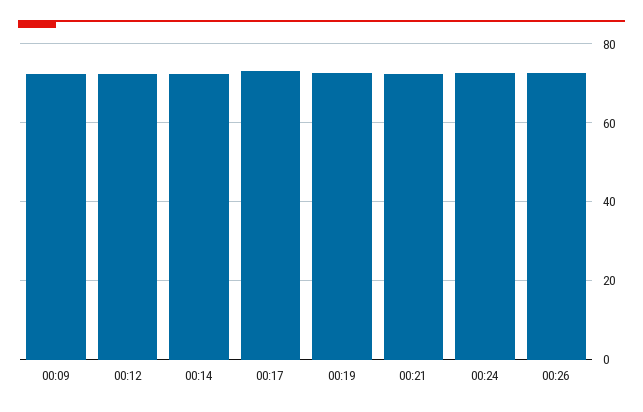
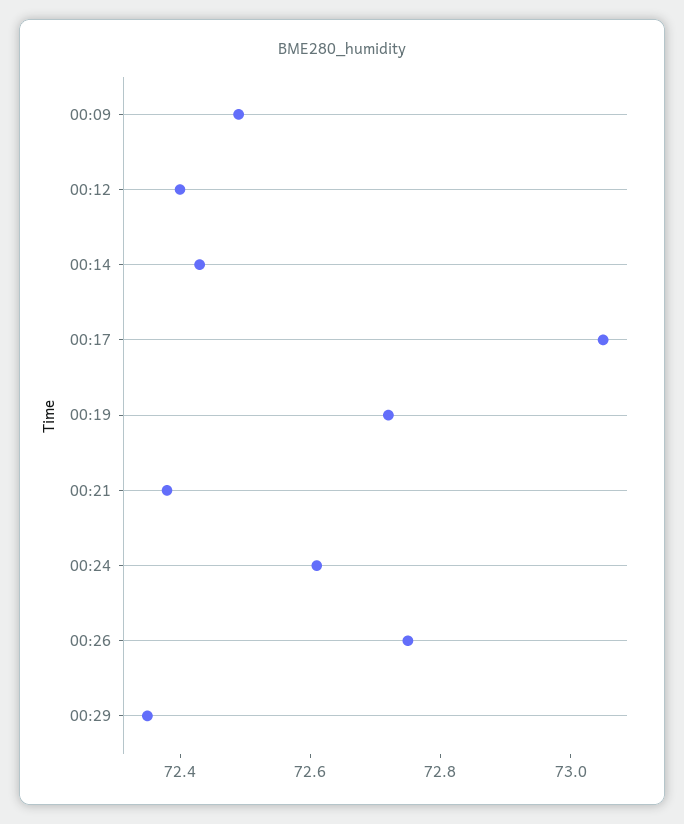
00:29: none -> 72.35

